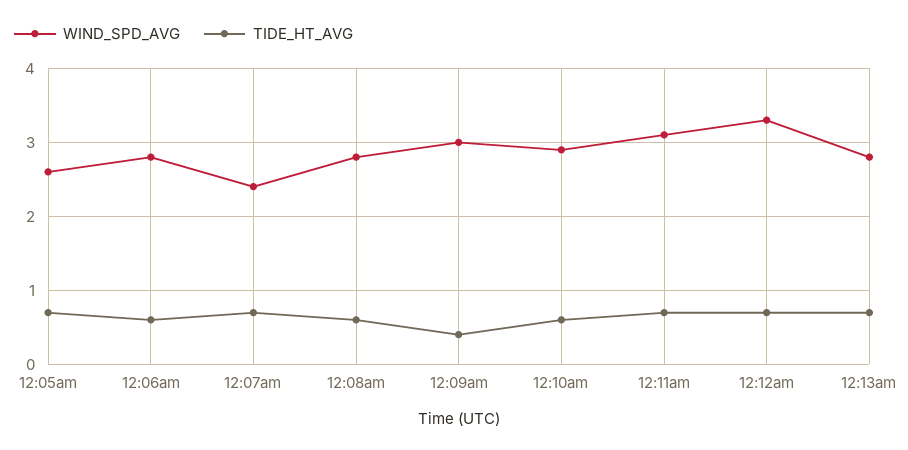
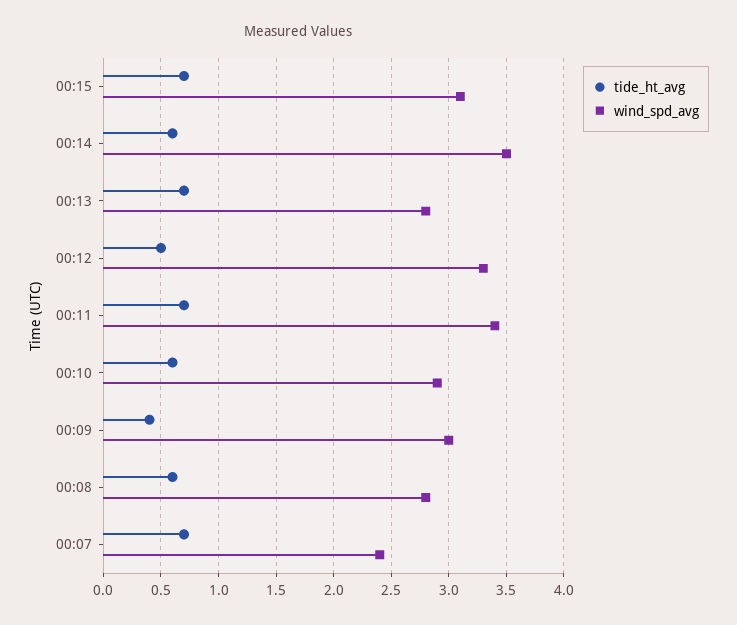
WIND_SPD_AVG, 12:05am: 2.6 -> none
TIDE_HT_AVG, 12:05am: 0.7 -> none
WIND_SPD_AVG, 12:06am: 2.8 -> none
TIDE_HT_AVG, 12:06am: 0.6 -> none
WIND_SPD_AVG, 12:11am: 3.1 -> 3.4
TIDE_HT_AVG, 12:12am: 0.7 -> 0.5
TIDE_HT_AVG, 00:15: none -> 0.7
WIND_SPD_AVG, 00:15: none -> 3.1
TIDE_HT_AVG, 00:14: none -> 0.6
WIND_SPD_AVG, 00:14: none -> 3.5

